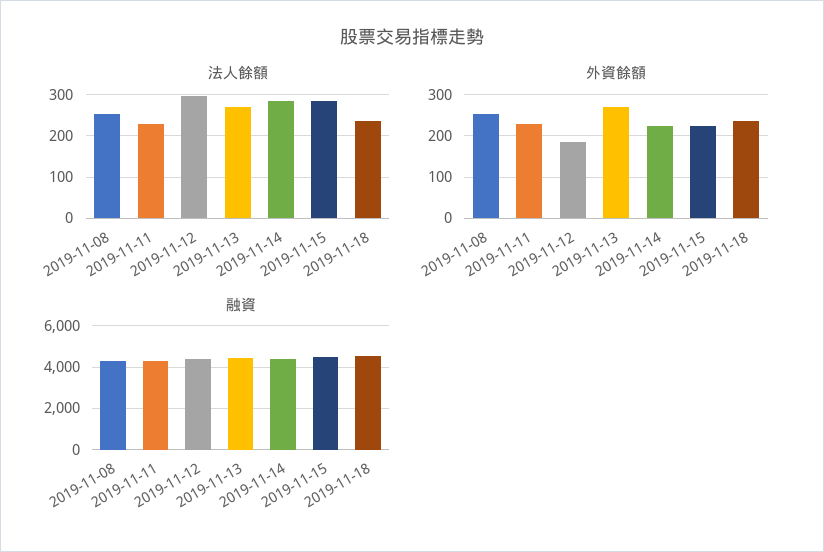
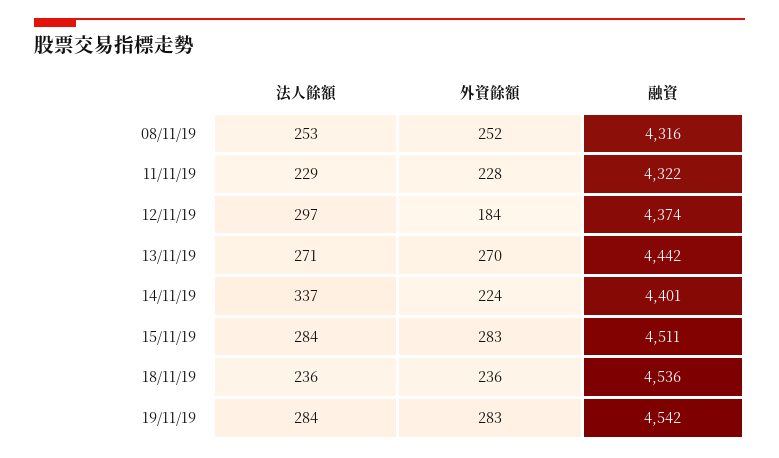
法人餘額, 2019-11-14: 280 -> 337
外資餘額, 2019-11-15: 220 -> 283
法人餘額, 19/11/19: none -> 284
外資餘額, 19/11/19: none -> 283
融資, 19/11/19: none -> 4542

